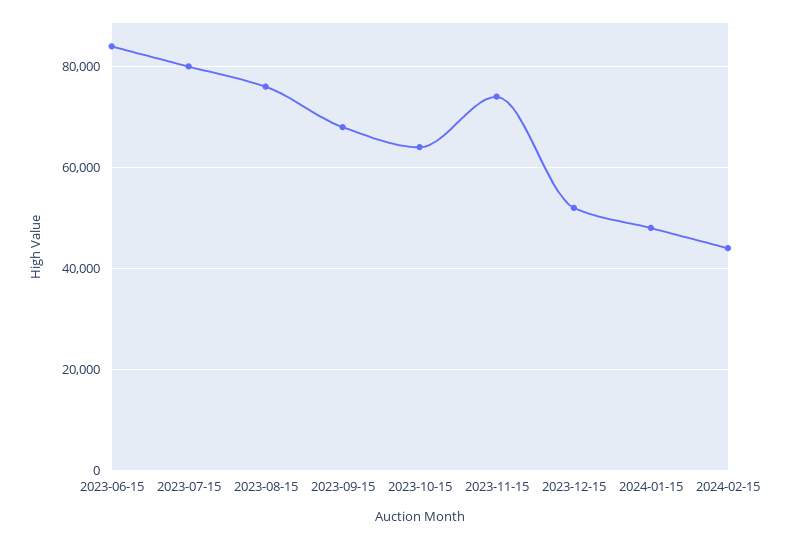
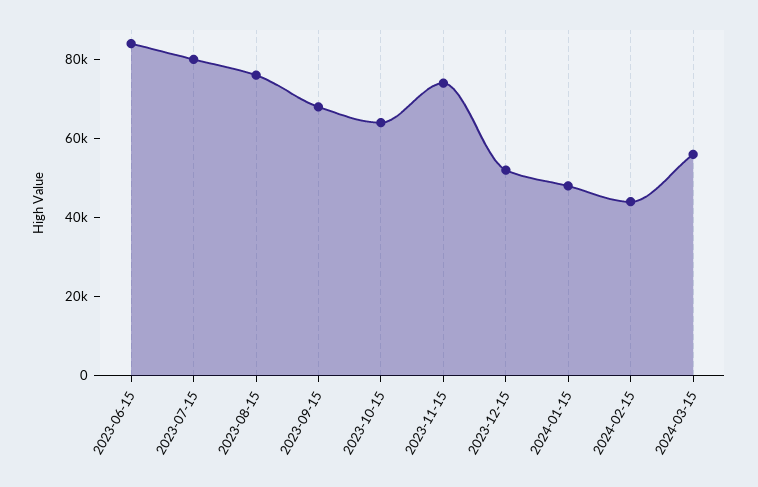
2024-03-15: none -> 55000

